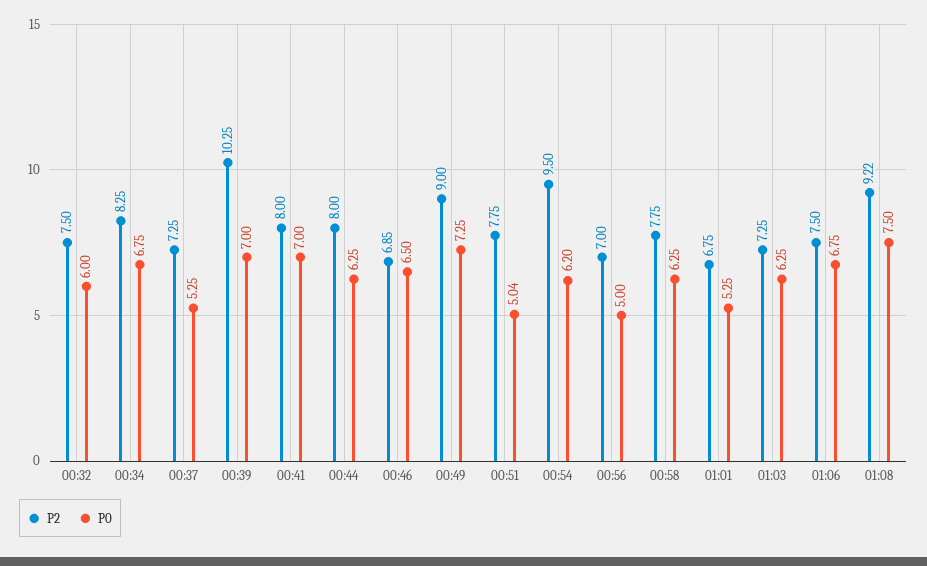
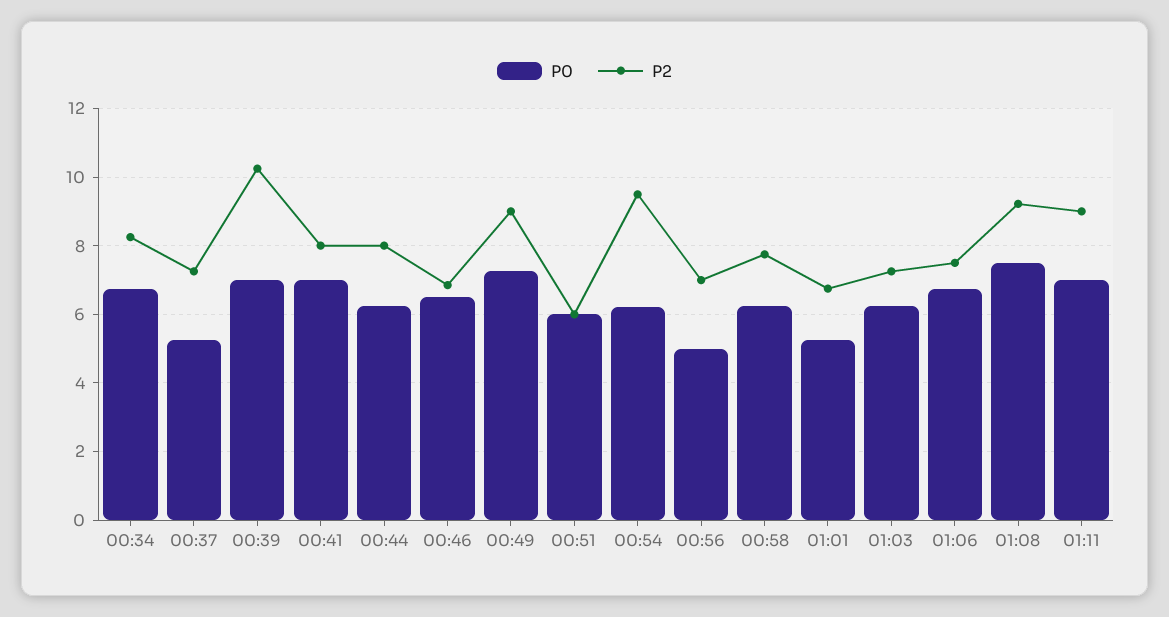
P2, 00:32: 7.5 -> none
P0, 00:32: 6 -> none
P2, 00:51: 7.75 -> 6
P0, 00:51: 5.04 -> 6
P0, 01:11: none -> 7
P2, 01:11: none -> 9

